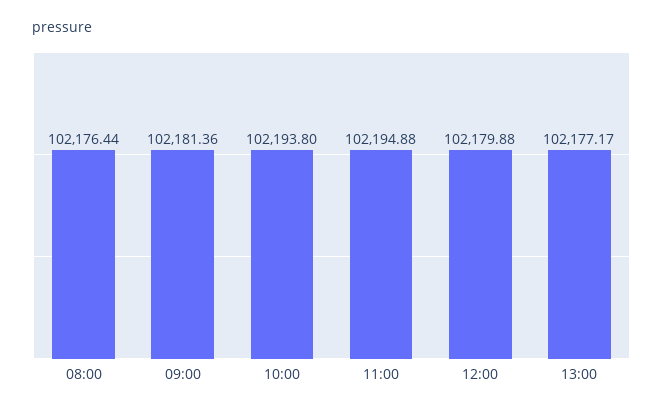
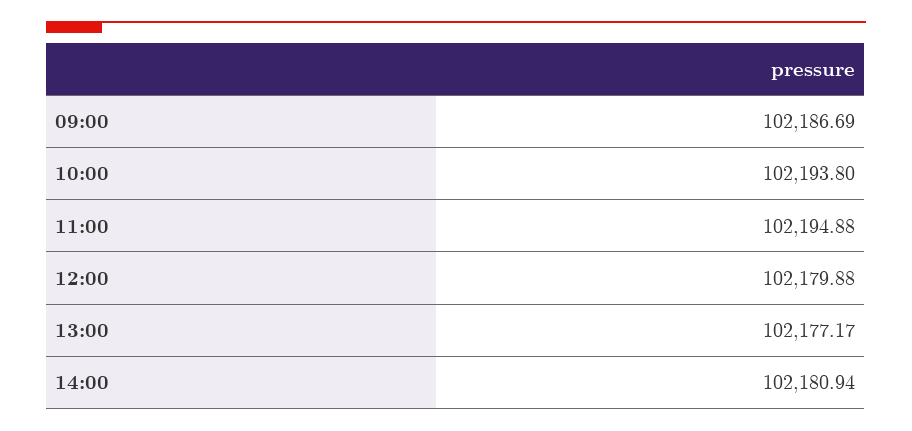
08:00: 102176.44 -> none
09:00: 102181.36 -> 102186.69
14:00: none -> 102180.94

